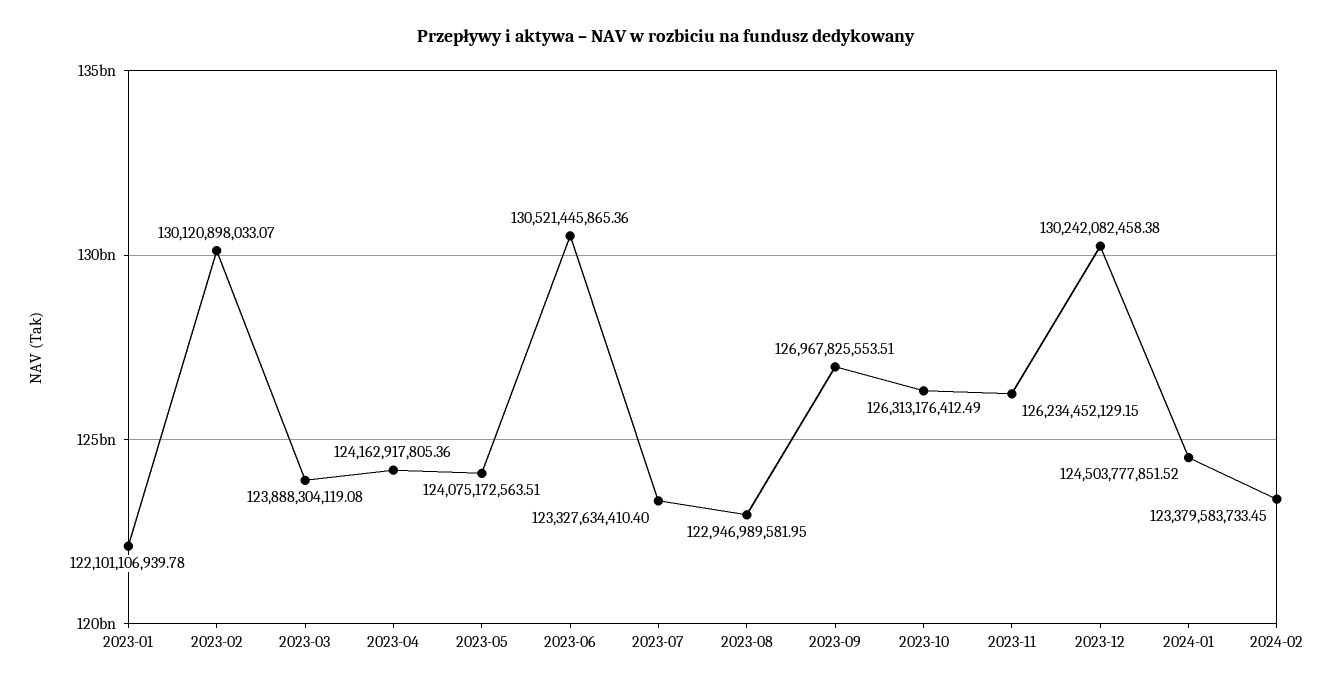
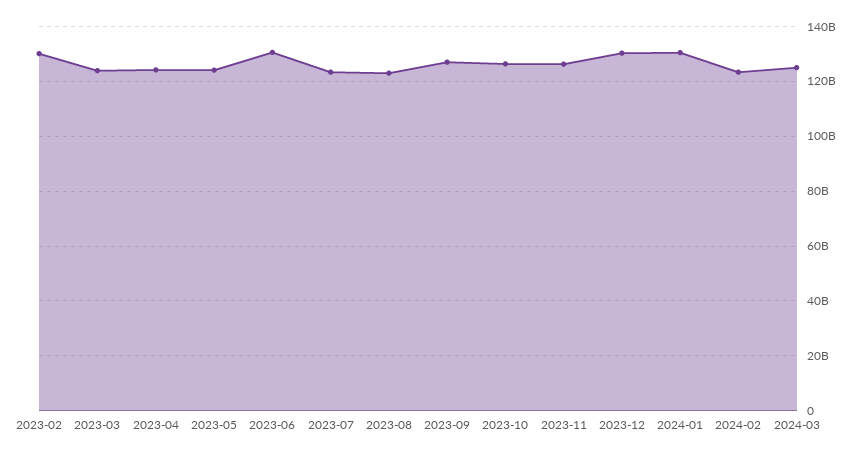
2023-01: 122101106939.78 -> none
2024-01: 124503777851.52 -> 130000000000
2024-03: none -> 125000000000

